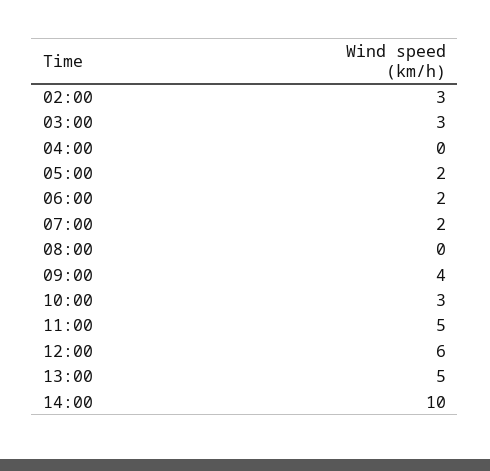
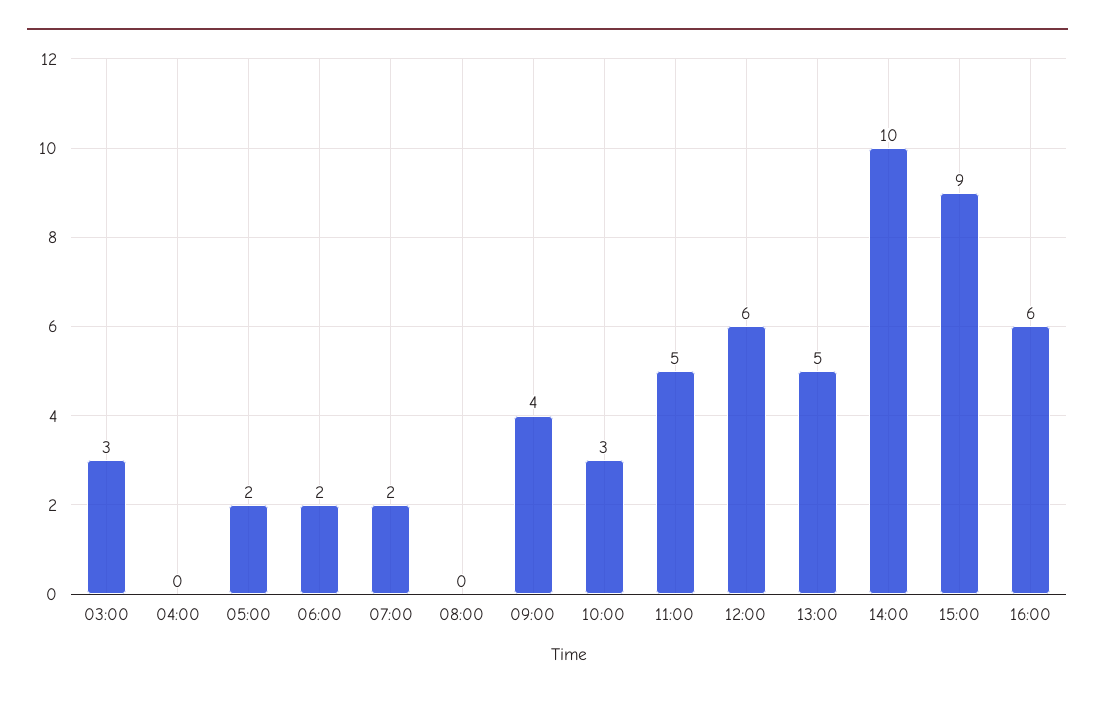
02:00: 3 -> none
15:00: none -> 9
16:00: none -> 6

